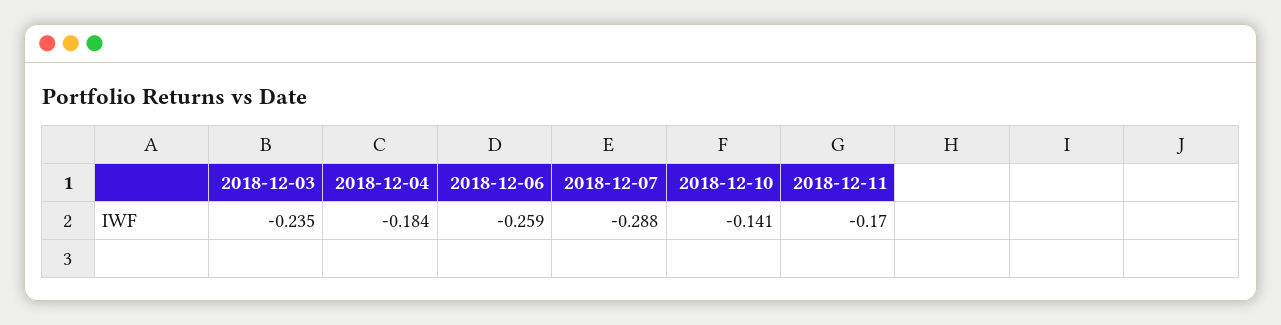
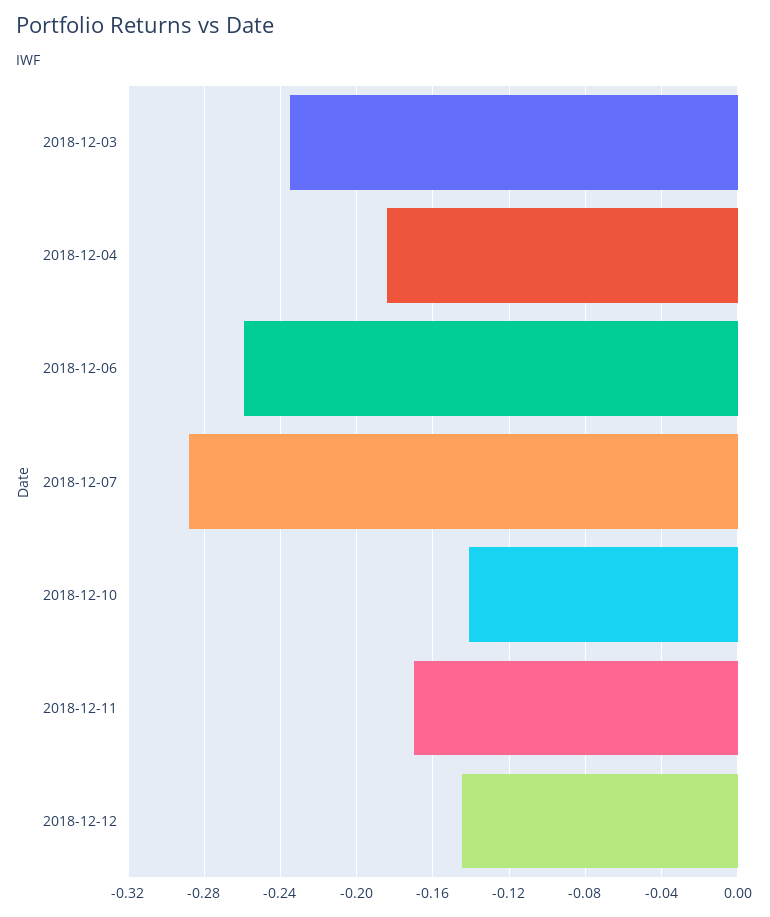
2018-12-12: none -> -0.145

